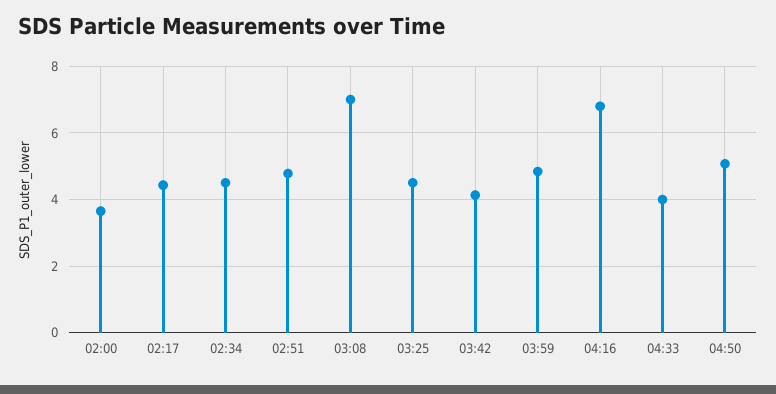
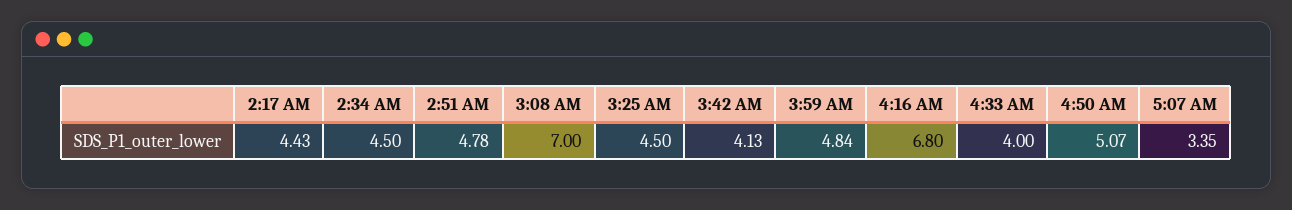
02:00: 3.6 -> none
5:07 AM: none -> 3.35

